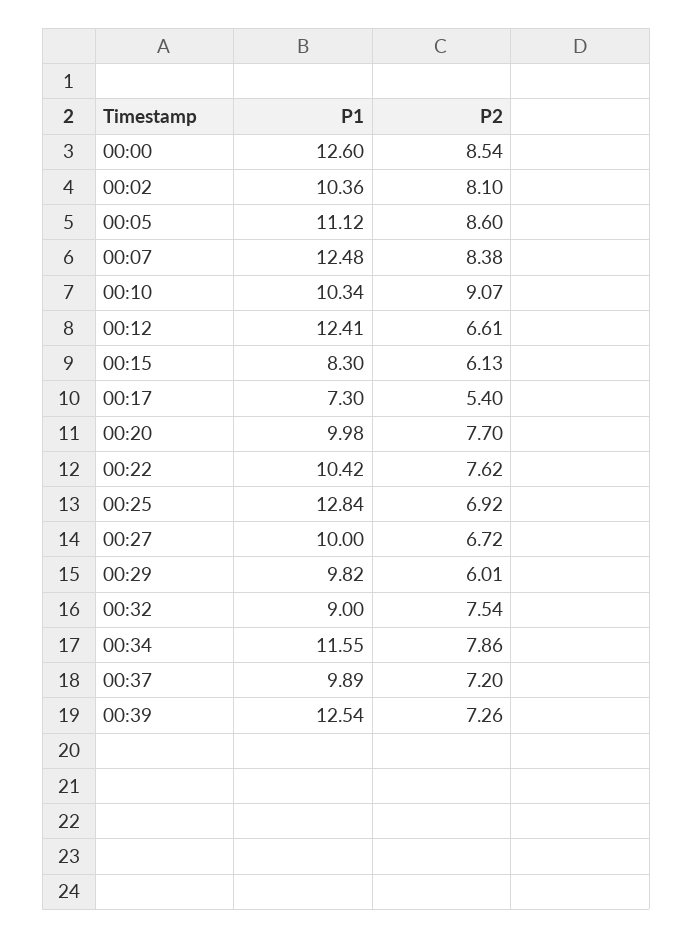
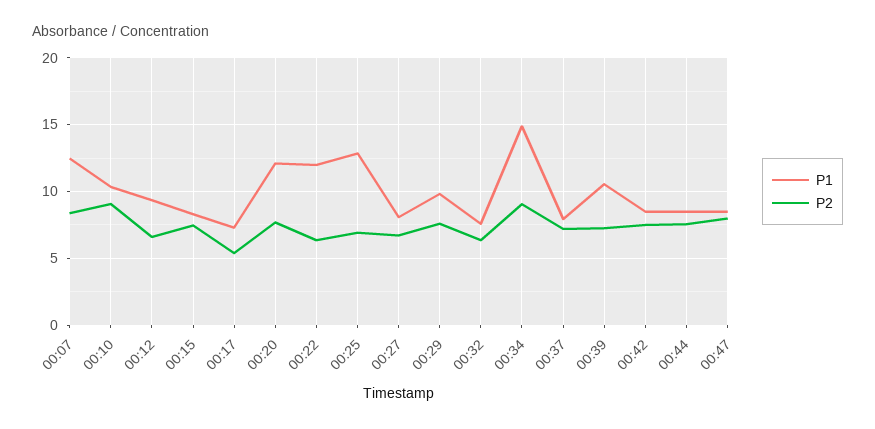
P1, 00:00: 12.6 -> none
P2, 00:00: 8.54 -> none
P1, 00:02: 10.36 -> none
P2, 00:02: 8.1 -> none
P1, 00:05: 11.12 -> none
P2, 00:05: 8.6 -> none
P1, 00:12: 12.41 -> 9.5
P2, 00:15: 6.13 -> 7.5
P1, 00:20: 9.98 -> 12
P1, 00:22: 10.42 -> 12
P2, 00:22: 7.62 -> 6.5
P1, 00:27: 10 -> 8
P2, 00:29: 6.01 -> 7.5
P1, 00:32: 9 -> 7.5
P2, 00:32: 7.54 -> 6.5
P1, 00:34: 11.55 -> 15
P2, 00:34: 7.86 -> 9
P1, 00:37: 9.89 -> 8
P1, 00:39: 12.54 -> 10.5
P1, 00:42: none -> 8.5
P2, 00:42: none -> 7.5
P1, 00:44: none -> 8.5
P2, 00:44: none -> 7.5
P1, 00:47: none -> 8.5
P2, 00:47: none -> 8

